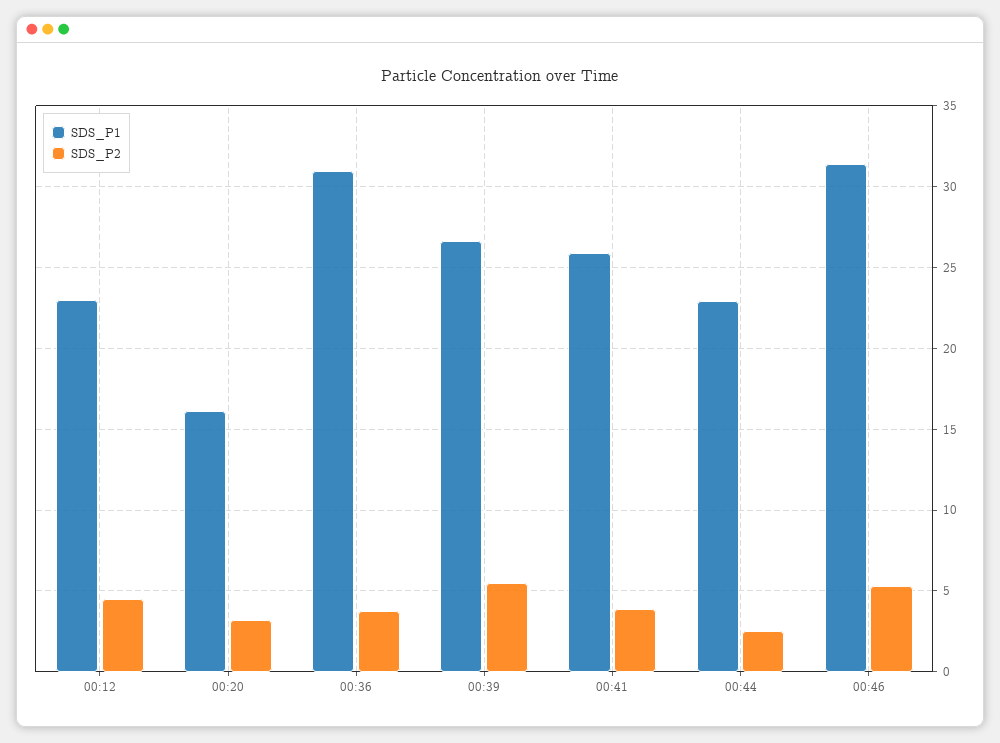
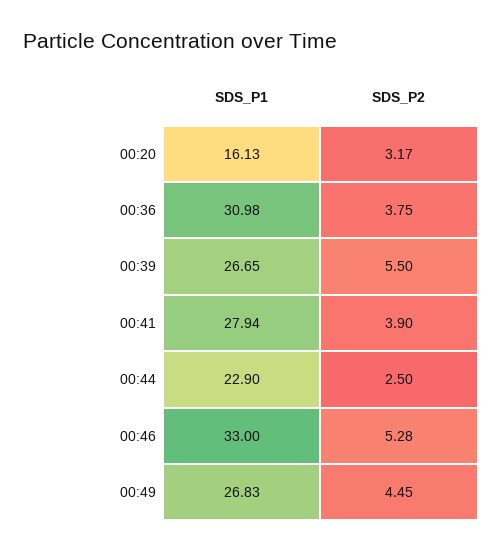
SDS_P1, 00:12: 23 -> none
SDS_P2, 00:12: 4.5 -> none
SDS_P1, 00:41: 26 -> 27.94
SDS_P1, 00:46: 31.5 -> 33
SDS_P1, 00:49: none -> 26.83
SDS_P2, 00:49: none -> 4.45

